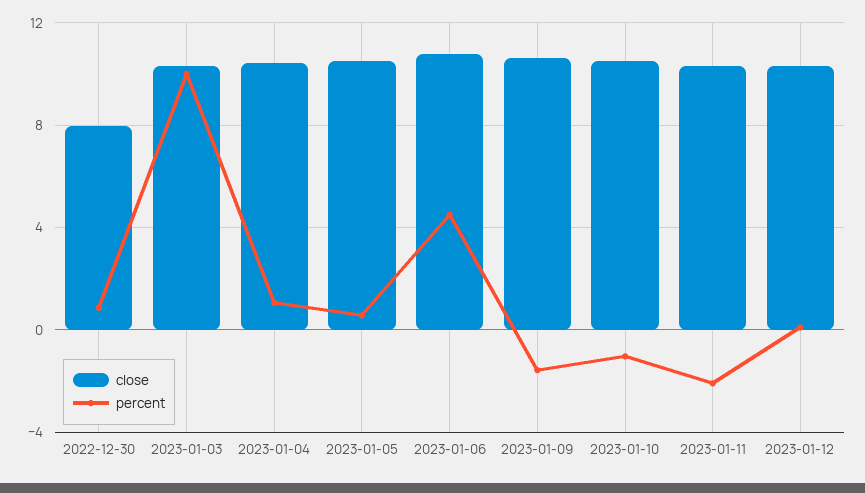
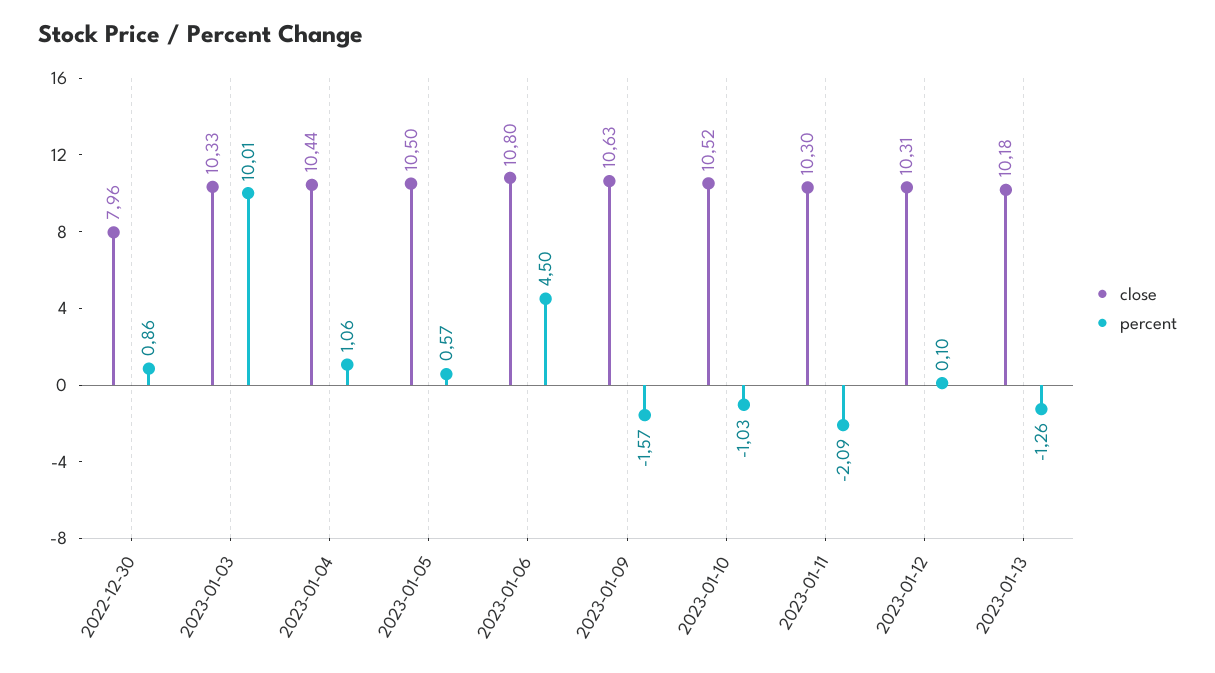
close, 2023-01-13: none -> 10.18
percent, 2023-01-13: none -> -1.26

